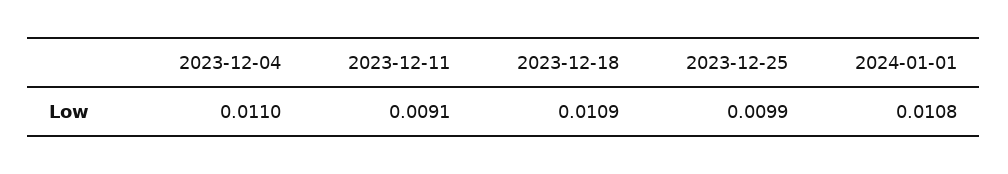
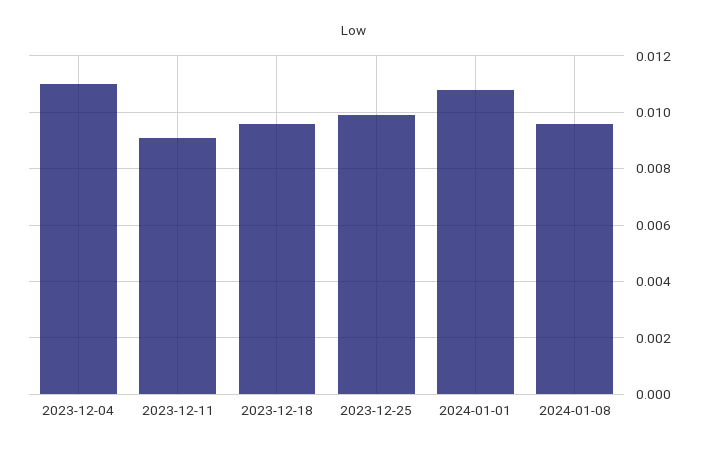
2023-12-18: 0.0109 -> 0.0095
2024-01-08: none -> 0.0095

